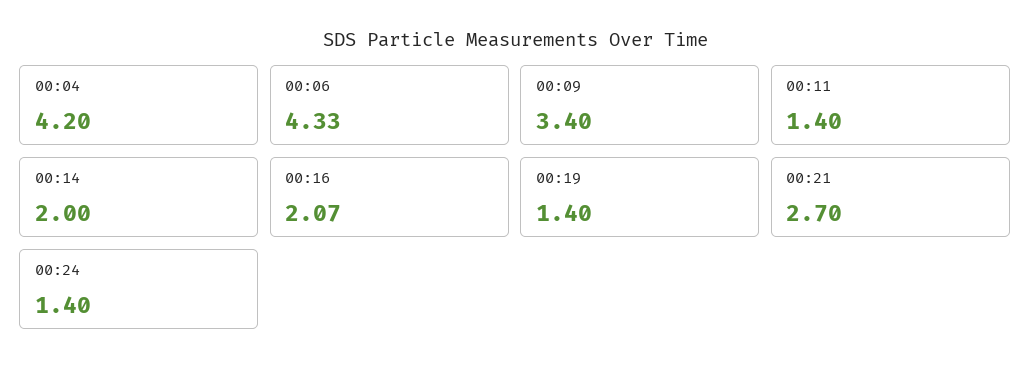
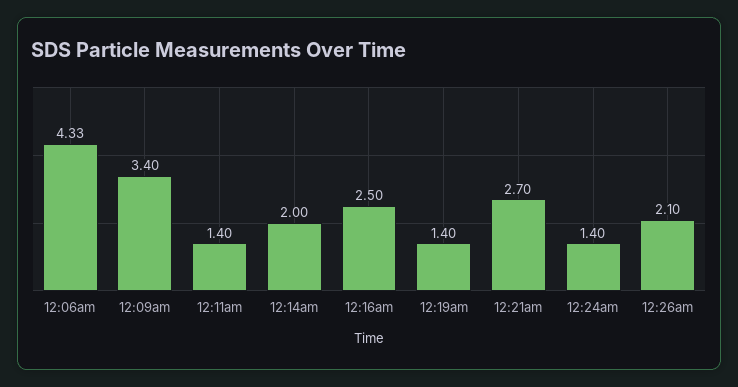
00:04: 4.2 -> none
00:16: 2.07 -> 2.5
12:26am: none -> 2.1

